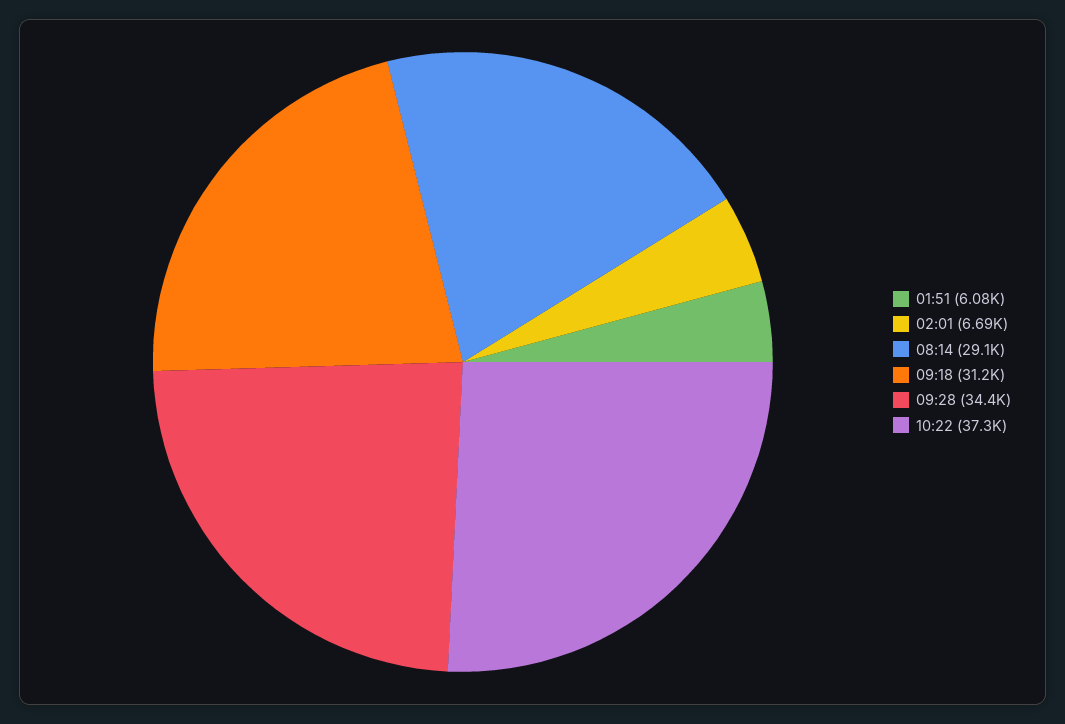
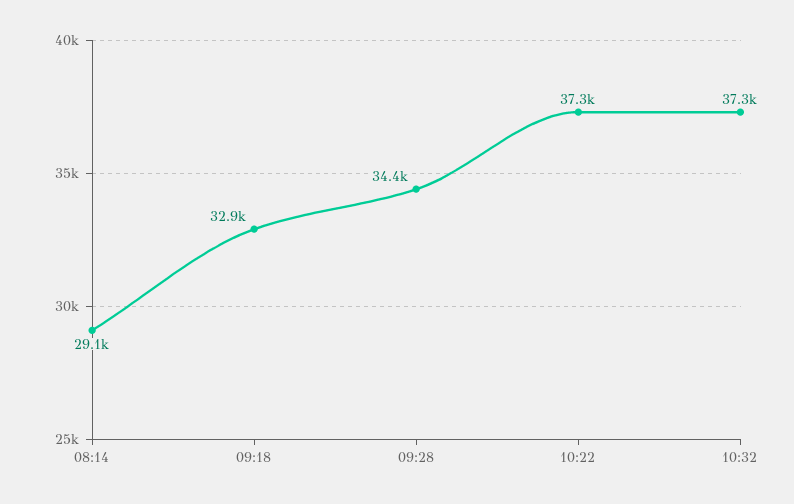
01:51: 6080 -> none
02:01: 6690 -> none
09:18: 31200 -> 32900
10:32: none -> 37300

